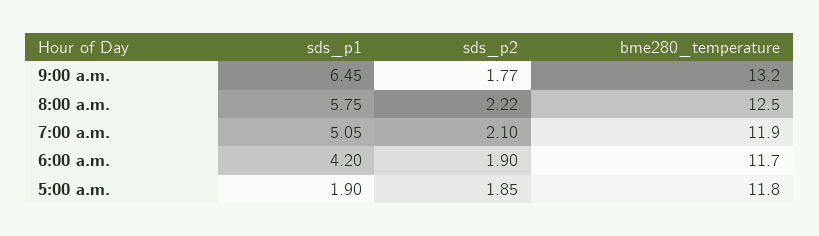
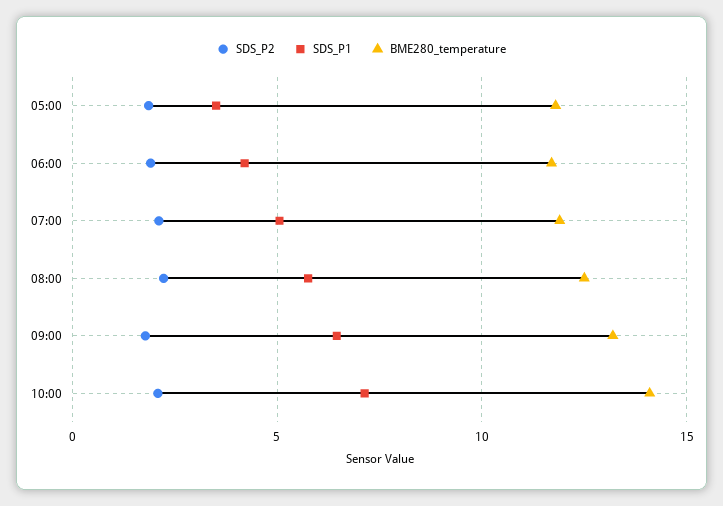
sds_p1, 5:00 a.m.: 1.9 -> 3.5
sds_p2, 10:00: none -> 2
sds_p1, 10:00: none -> 7
bme280_temperature, 10:00: none -> 14

